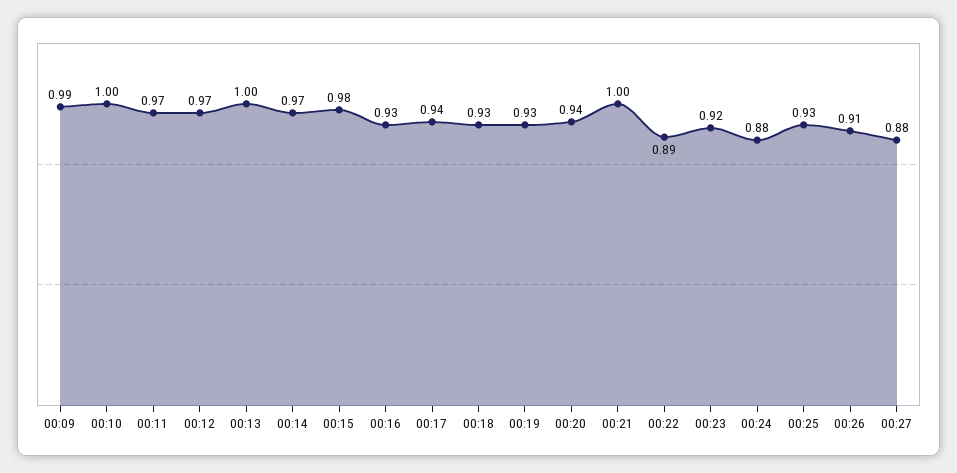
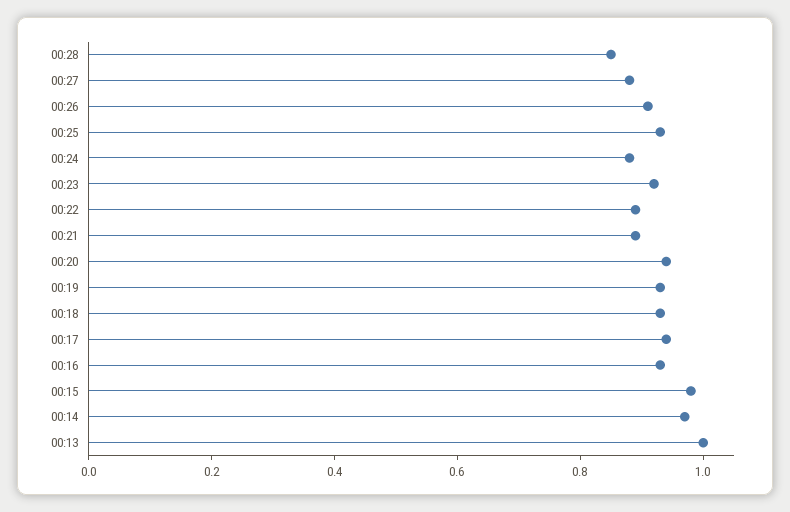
00:09: 0.99 -> none
00:10: 1 -> none
00:11: 0.97 -> none
00:12: 0.97 -> none
00:21: 1 -> 0.9
00:28: none -> 0.85

